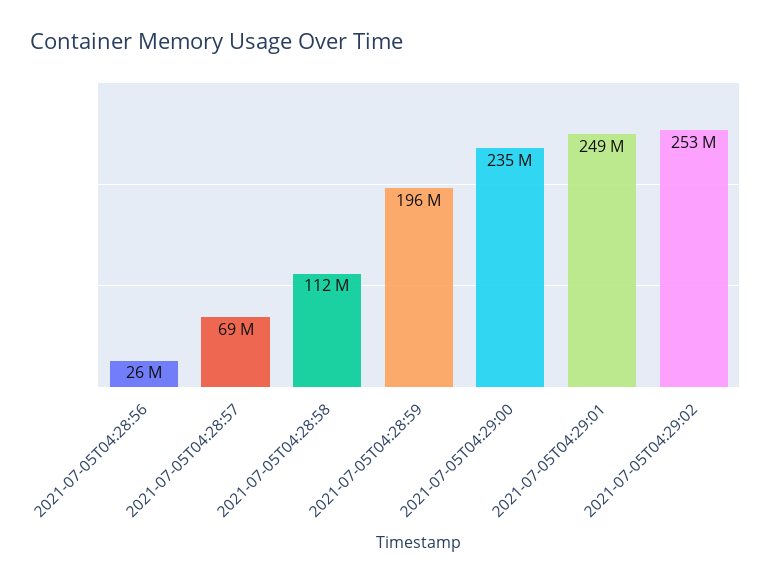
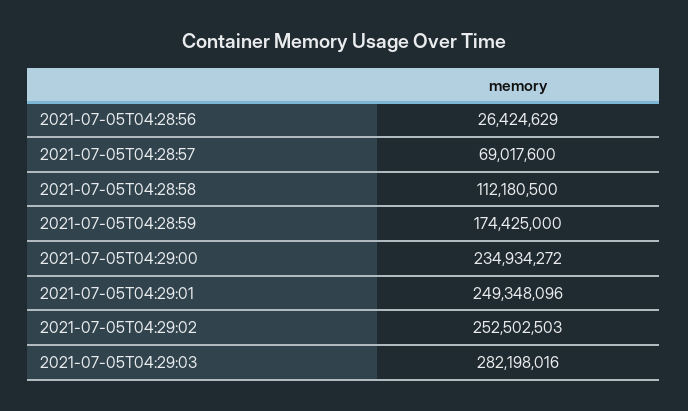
2021-07-05T04:28:59: 196000000 -> 174425000
2021-07-05T04:29:03: none -> 282198016

